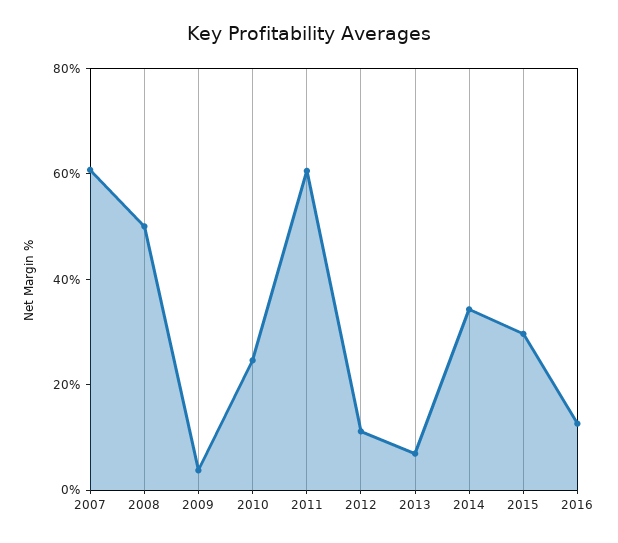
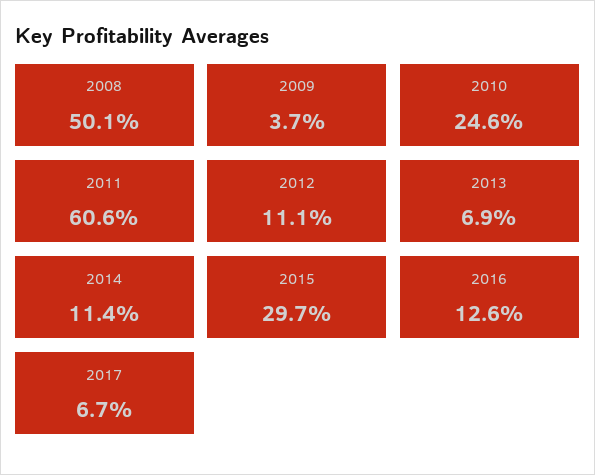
2007: 60 -> none
2014: 35 -> 11.4
2017: none -> 6.7

